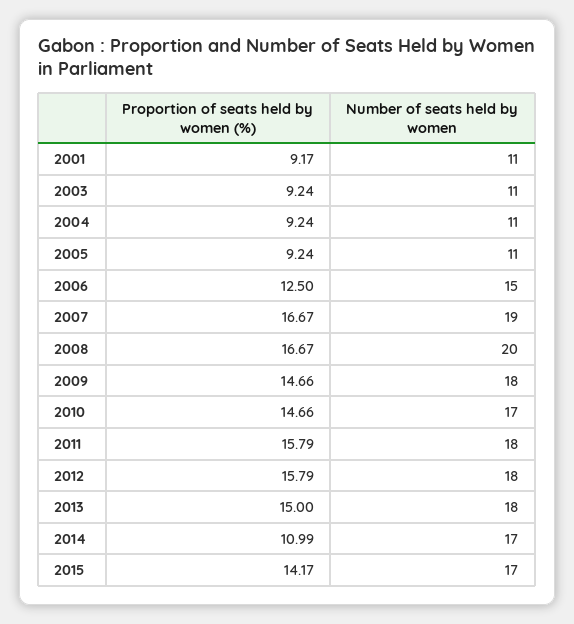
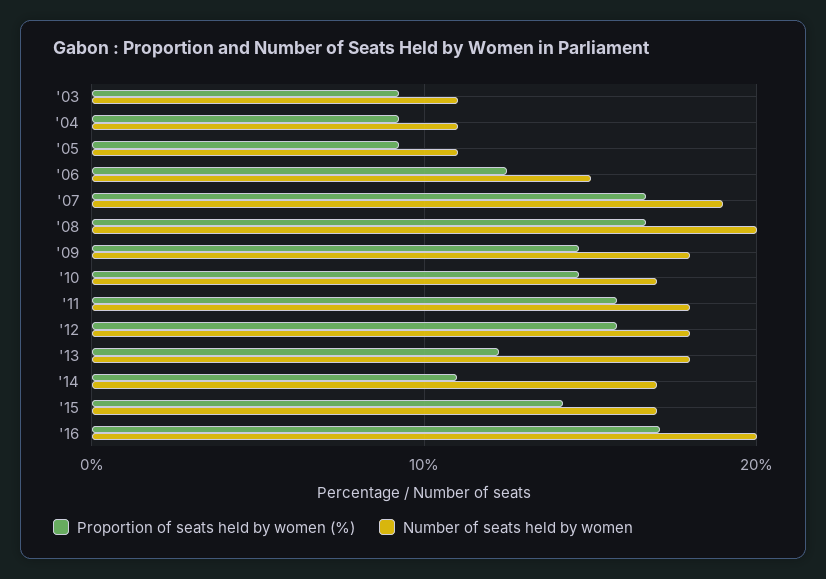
Proportion of seats held by women (%), 2001: 9.17 -> none
Number of seats held by women, 2001: 11 -> none
Proportion of seats held by women (%), 2013: 15 -> 12
Proportion of seats held by women (%), '16: none -> 17
Number of seats held by women, '16: none -> 20

